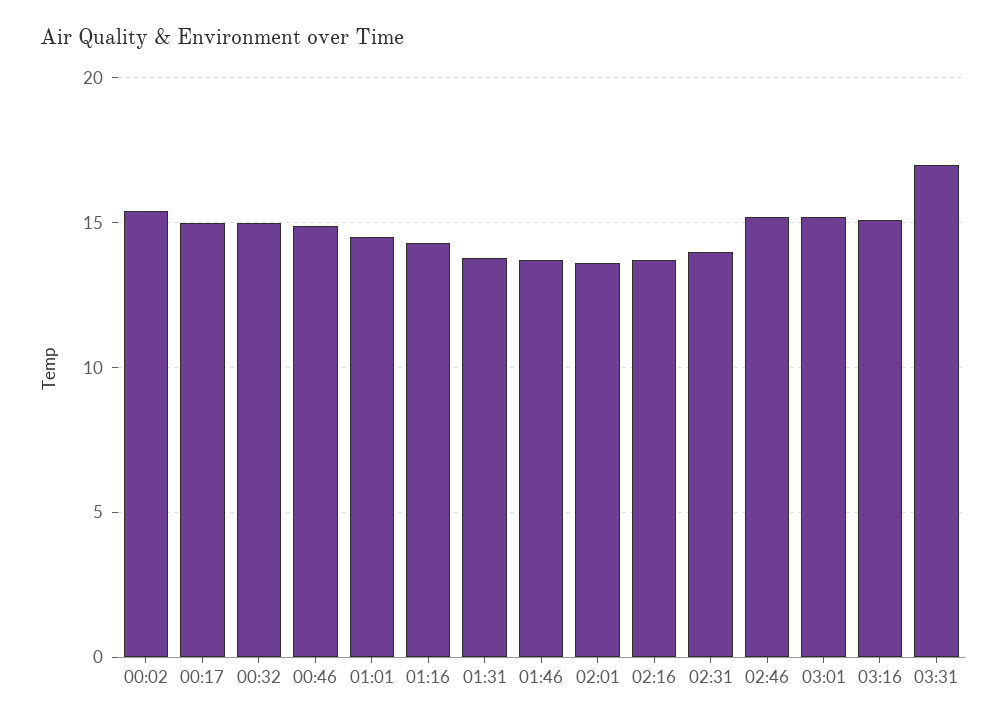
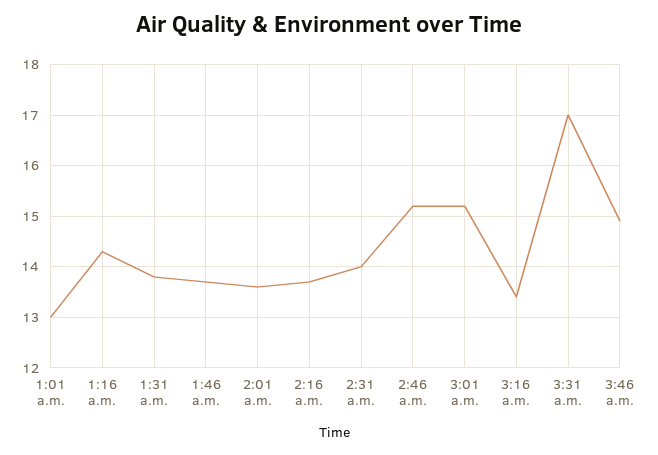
00:02: 15.5 -> none
00:17: 15 -> none
00:32: 15 -> none
00:46: 15 -> none
01:01: 14.5 -> 13
03:16: 15 -> 13.5
3:46 a.m.: none -> 15

